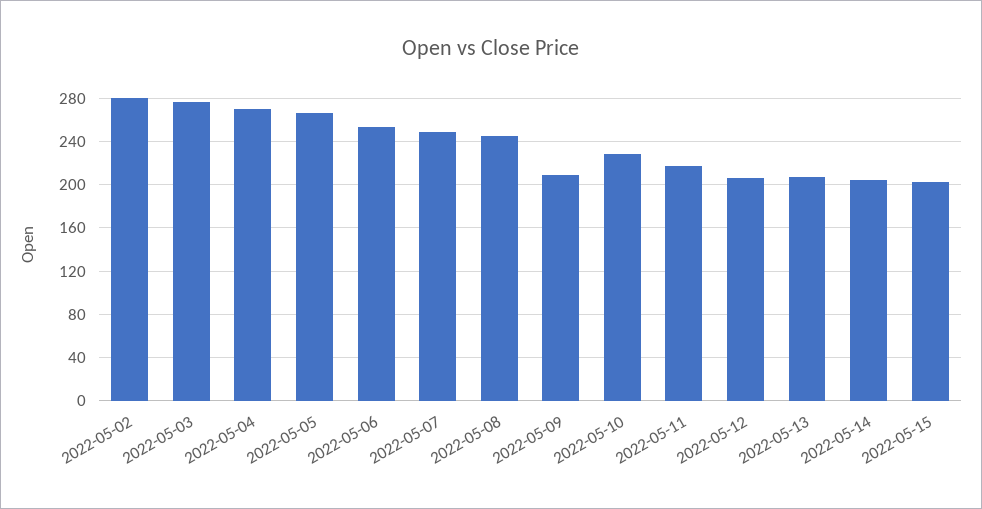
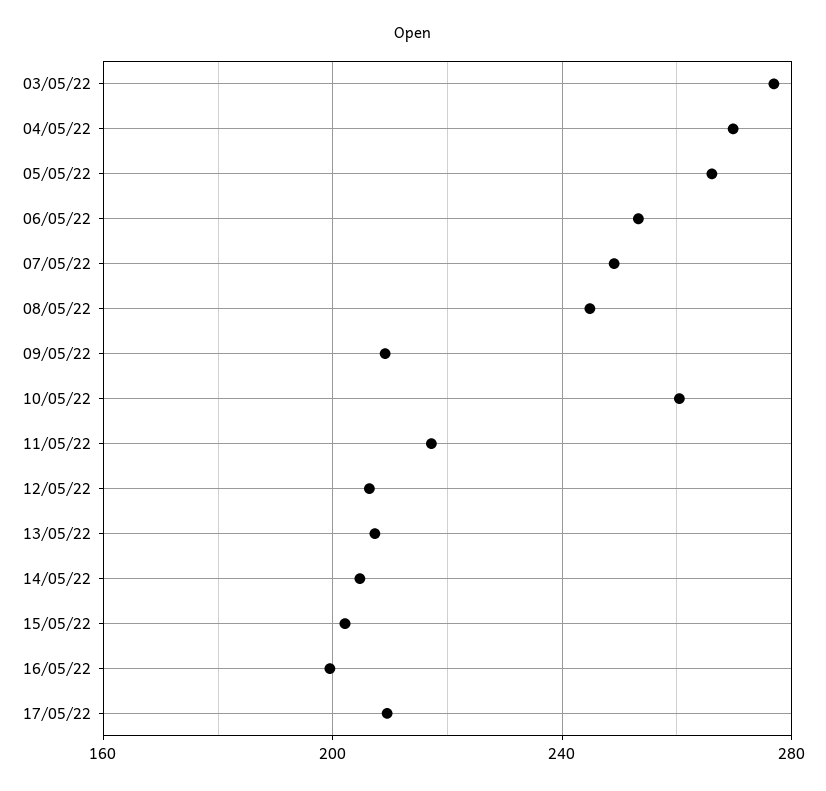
2022-05-02: 280 -> none
2022-05-10: 230 -> 260
16/05/22: none -> 200
17/05/22: none -> 210

